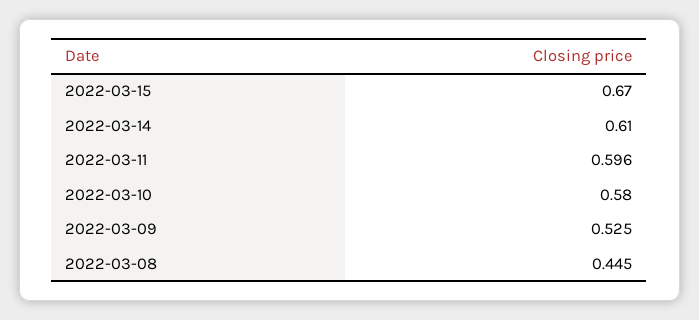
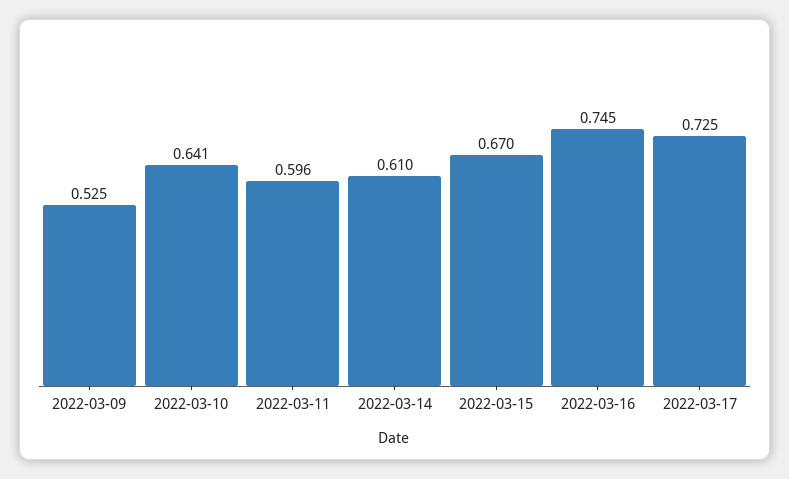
2022-03-10: 0.58 -> 0.641
2022-03-08: 0.445 -> none
2022-03-16: none -> 0.745
2022-03-17: none -> 0.725

